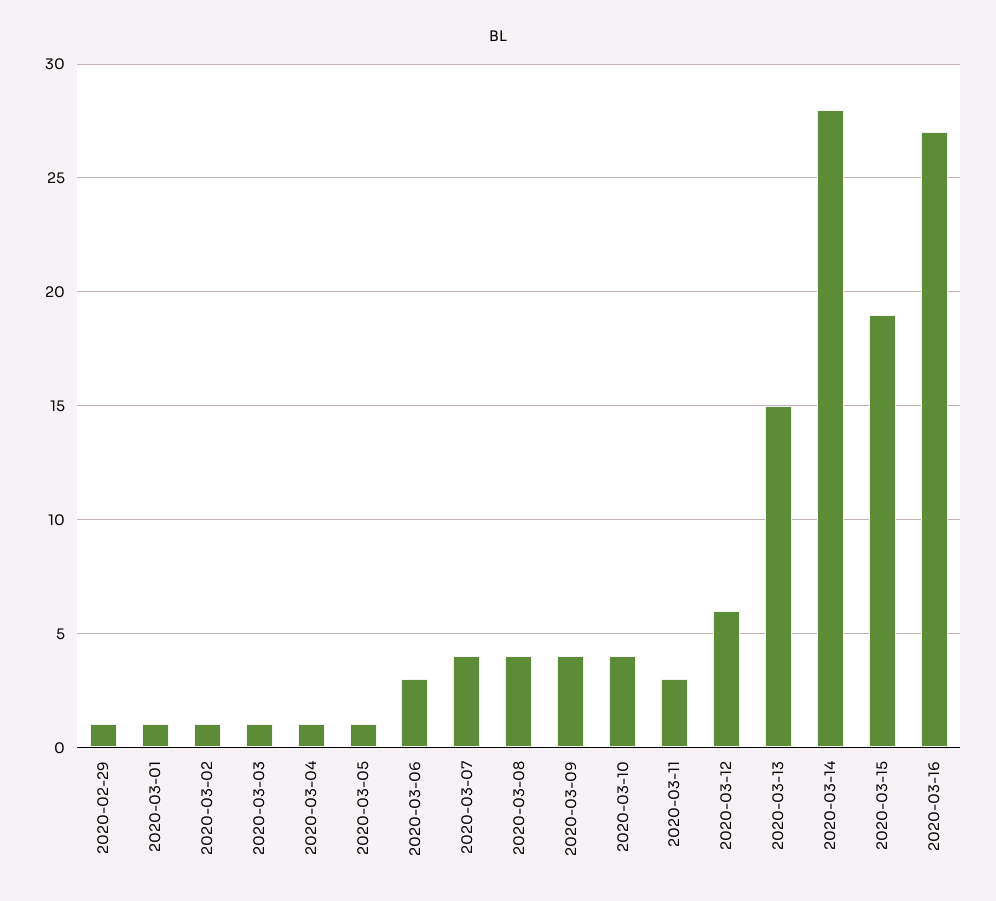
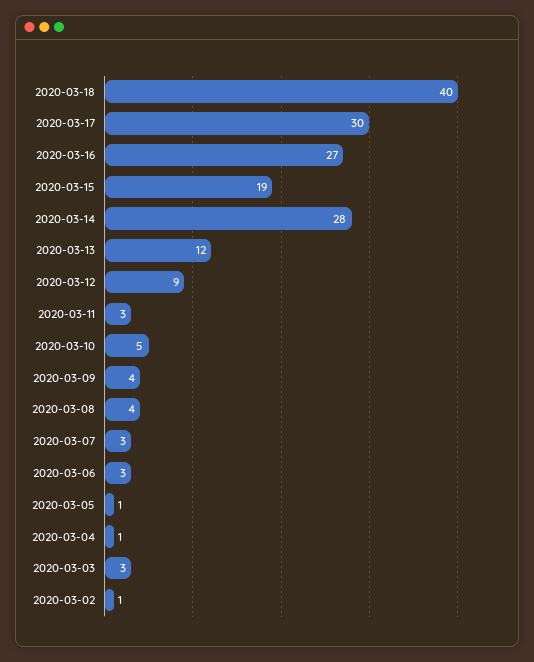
2020-02-29: 1 -> none
2020-03-01: 1 -> none
2020-03-03: 1 -> 3
2020-03-07: 4 -> 3
2020-03-10: 4 -> 5
2020-03-12: 6 -> 9
2020-03-13: 15 -> 12
2020-03-18: none -> 40
2020-03-17: none -> 30

